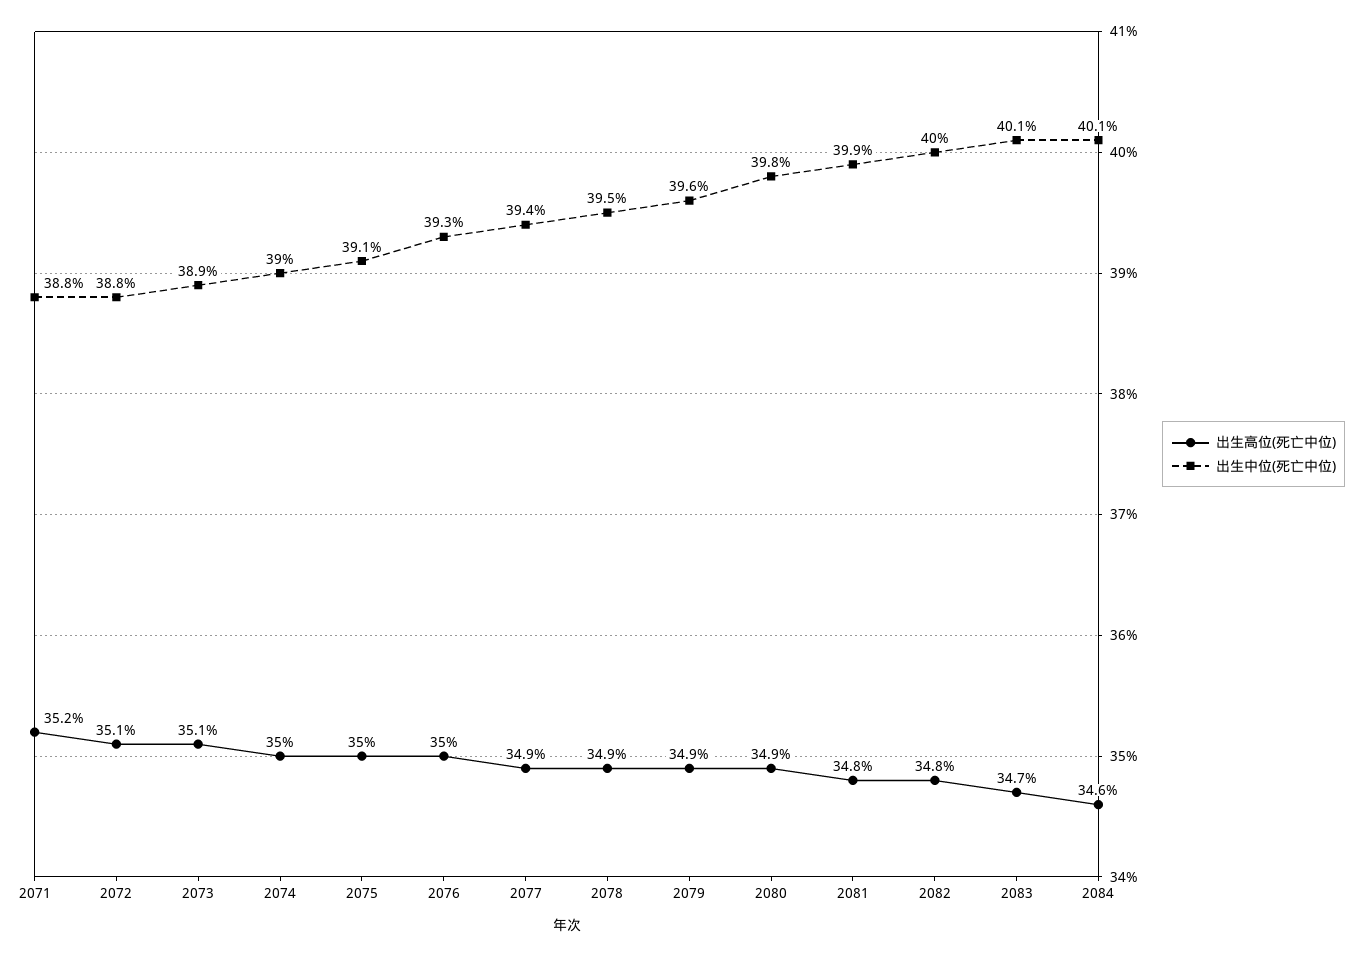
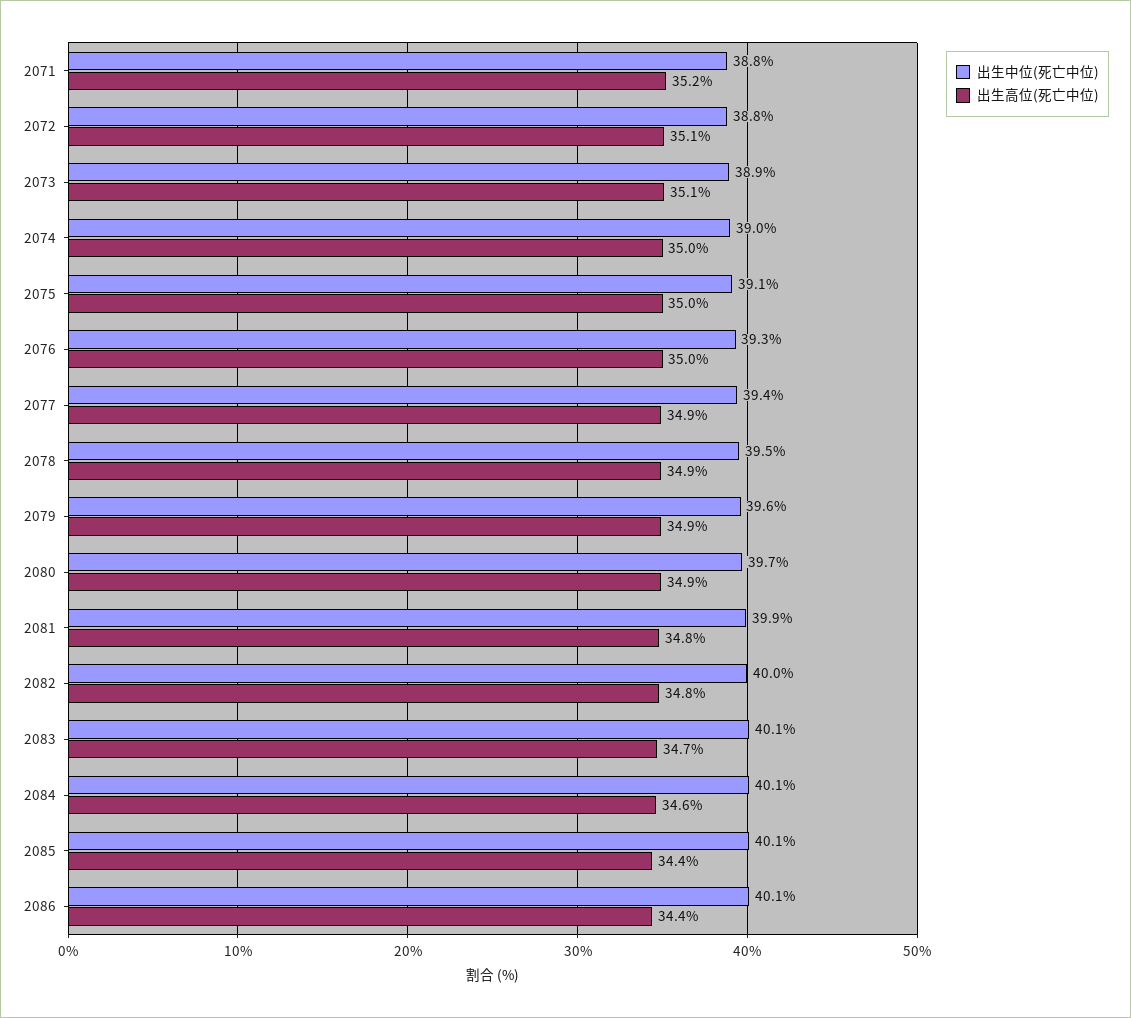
出生中位(死亡中位), 2080: 39.8 -> 39.7
出生中位(死亡中位), 2085: none -> 40.1
出生高位(死亡中位), 2085: none -> 34.4
出生中位(死亡中位), 2086: none -> 40.1
出生高位(死亡中位), 2086: none -> 34.4

